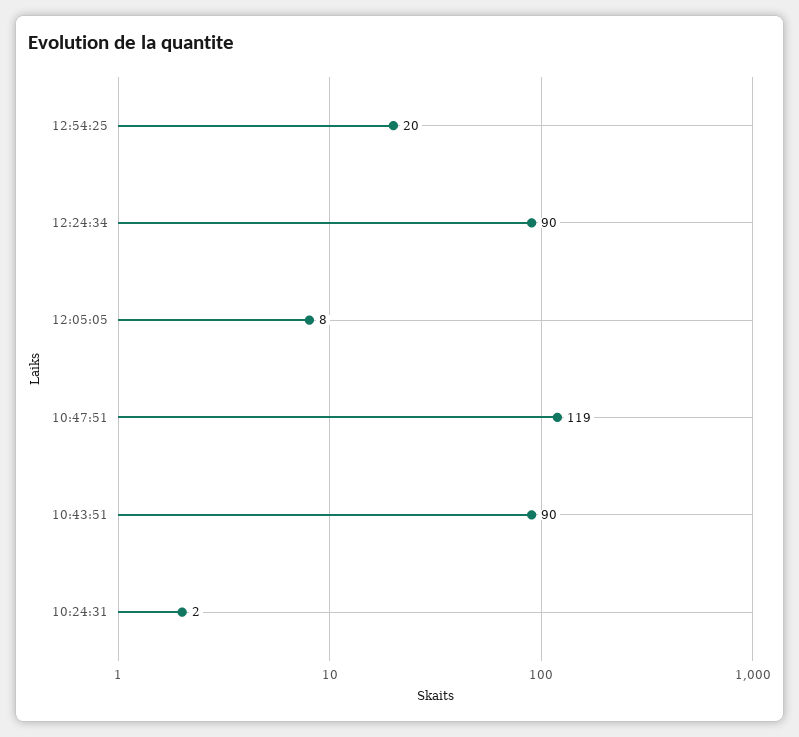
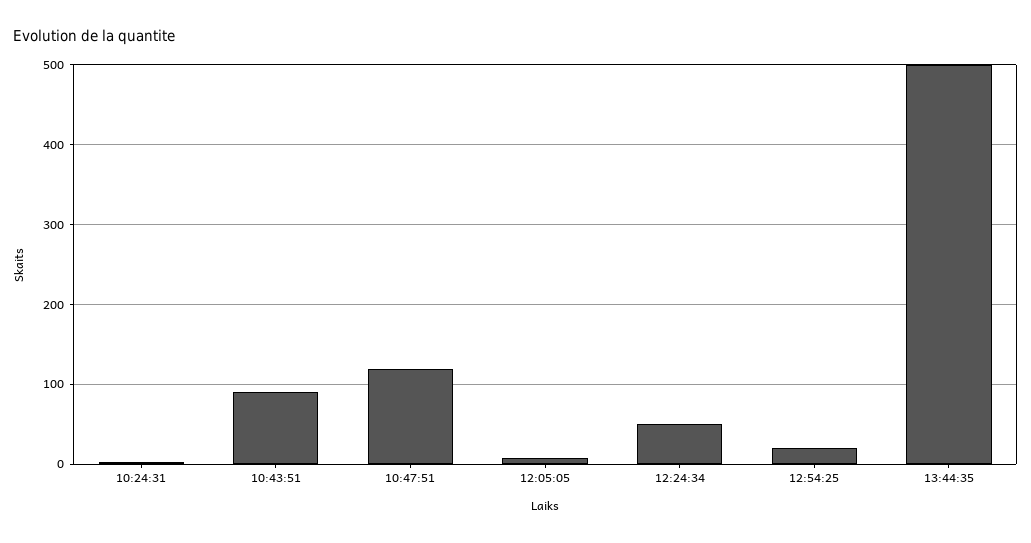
12:24:34: 90 -> 50
13:44:35: none -> 500

